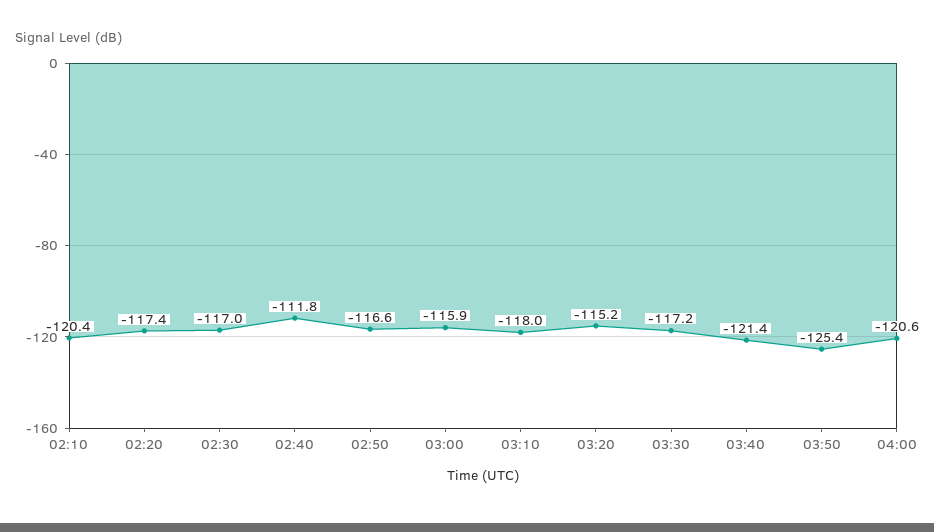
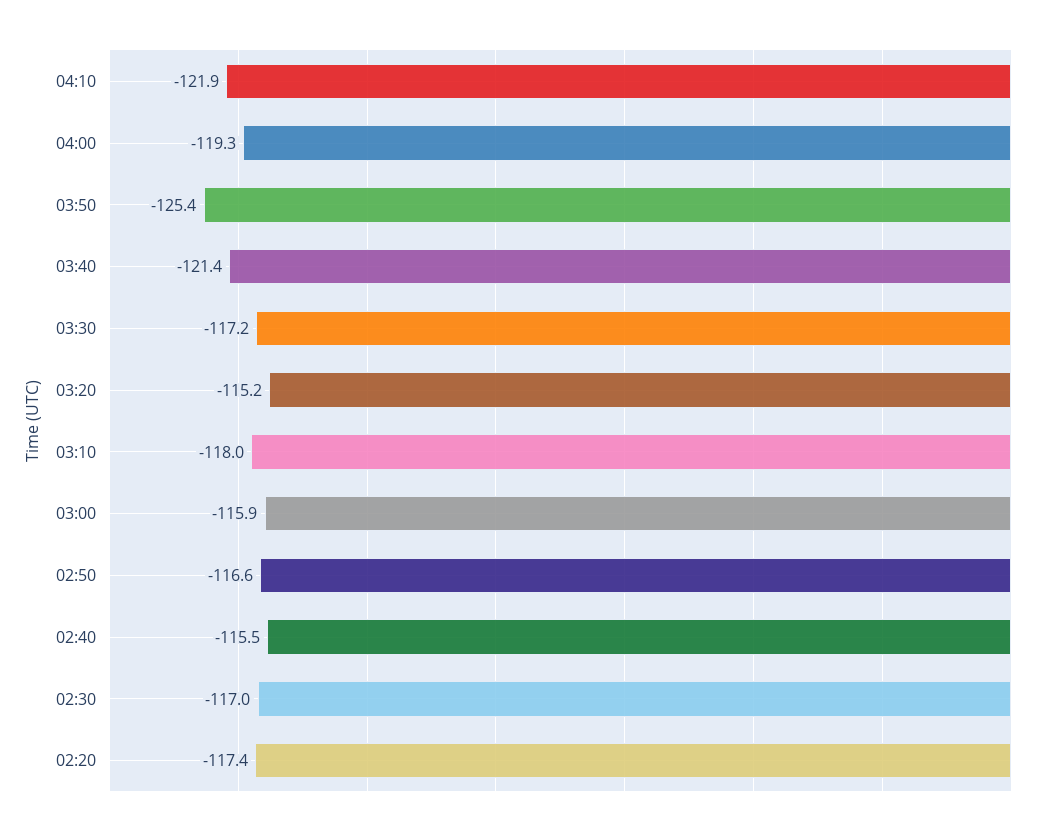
02:10: -120.4 -> none
02:40: -111.8 -> -115.5
04:00: -120.6 -> -119.3
04:10: none -> -121.9

